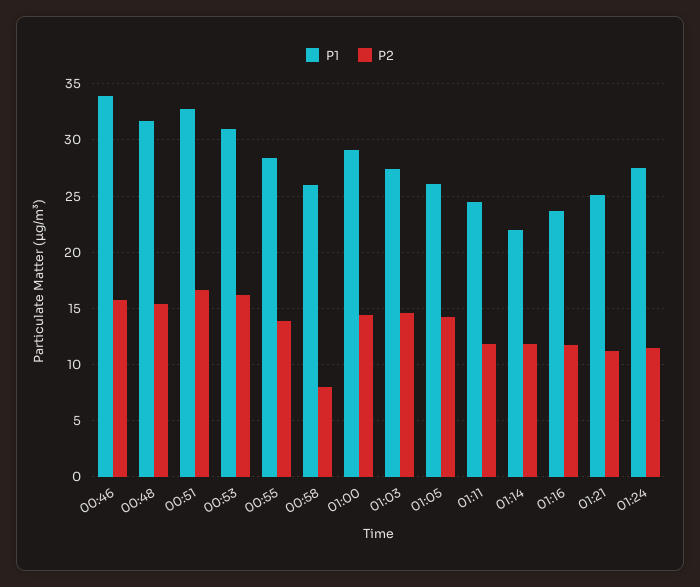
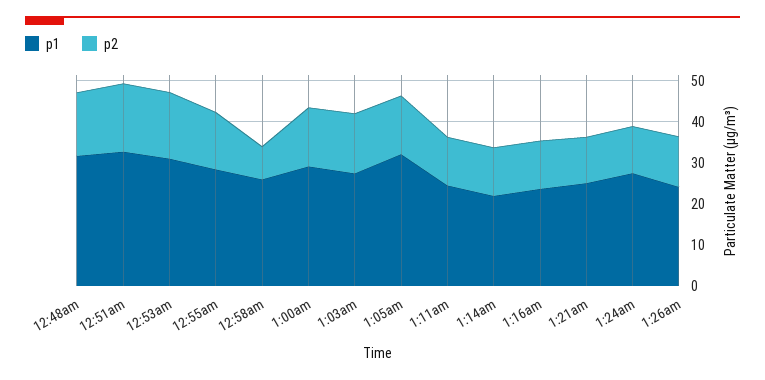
P1, 00:46: 34 -> none
P2, 00:46: 16 -> none
P1, 01:05: 26 -> 32
P1, 1:26am: none -> 24
P2, 1:26am: none -> 12

